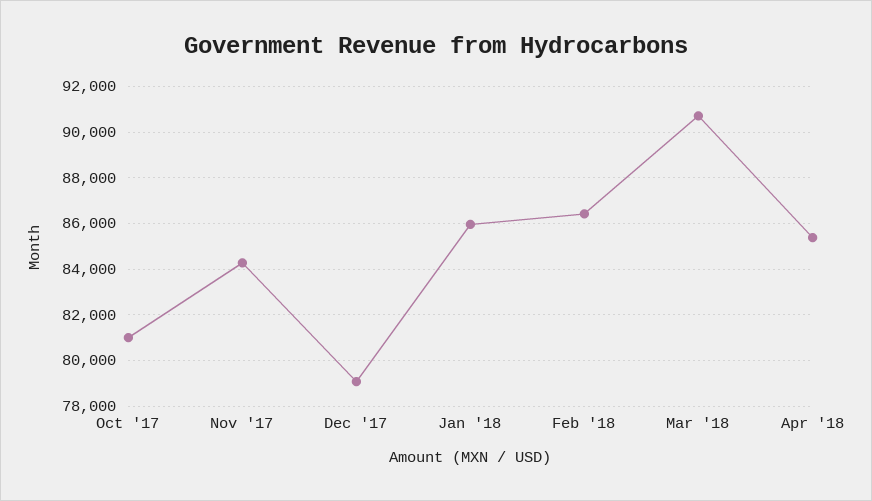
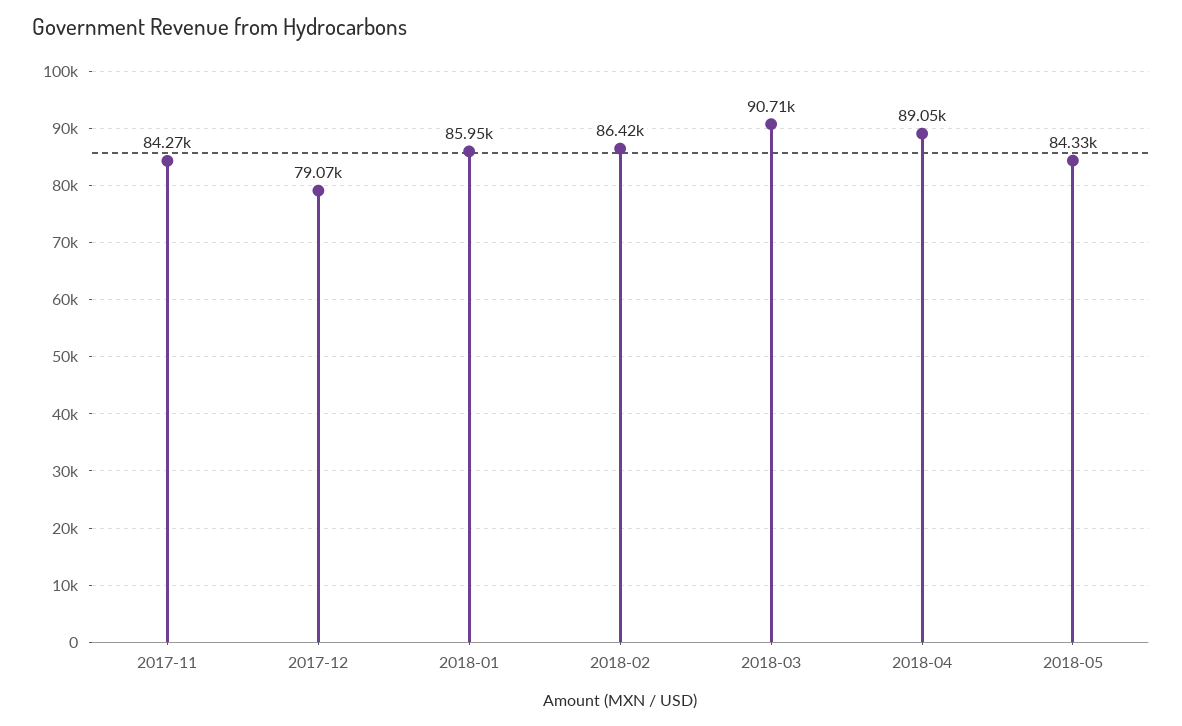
Oct '17: 81000 -> none
Apr '18: 85500 -> 89050
2018-05: none -> 84330

